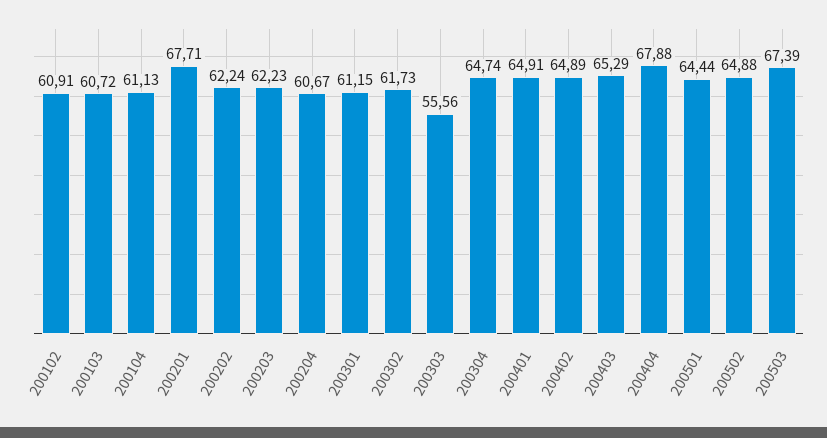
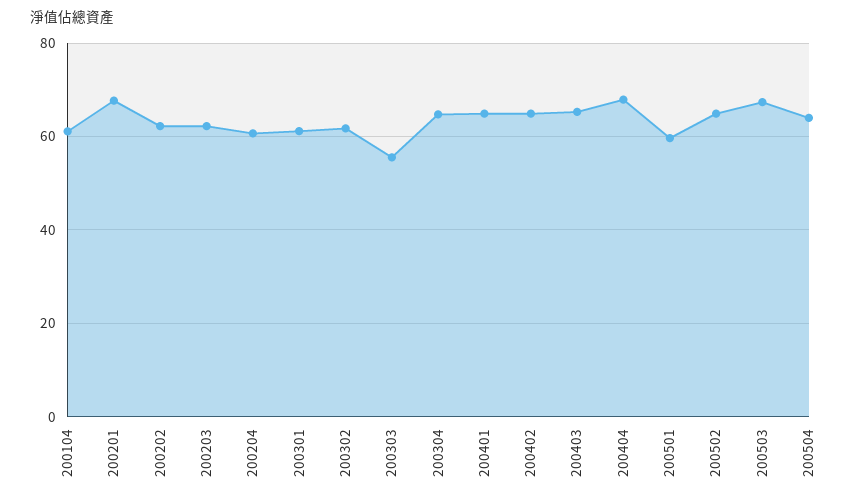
200102: 60.91 -> none
200103: 60.72 -> none
200501: 64.44 -> 60
200504: none -> 64

